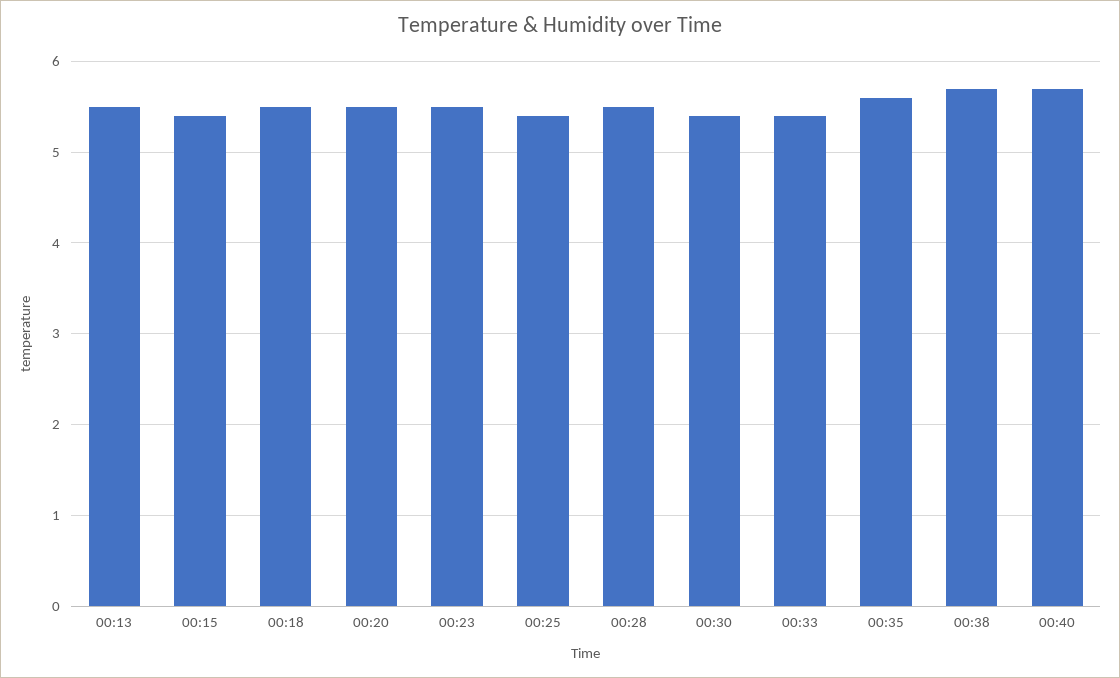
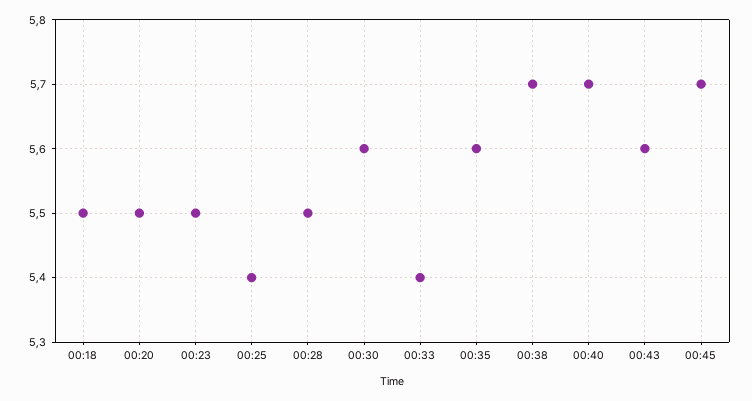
00:13: 5.5 -> none
00:15: 5.4 -> none
00:30: 5.4 -> 5.6
00:43: none -> 5.6
00:45: none -> 5.7

